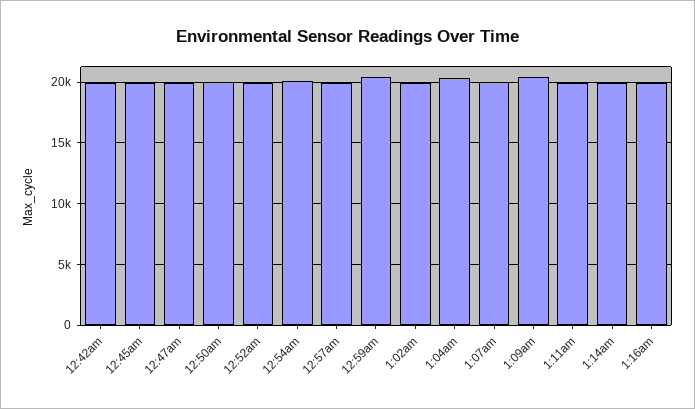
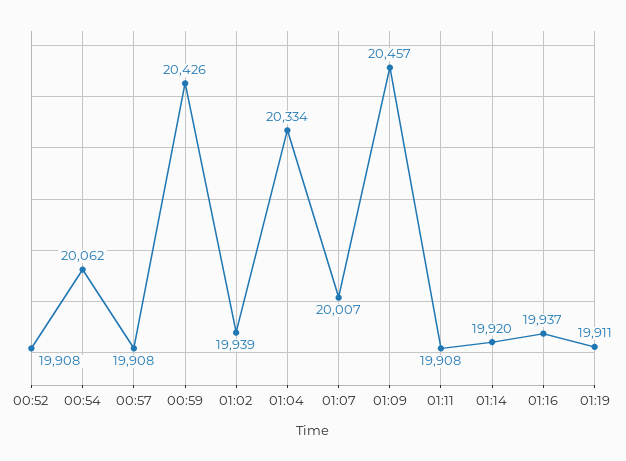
12:42am: 20000 -> none
12:45am: 20000 -> none
12:47am: 20000 -> none
12:50am: 20000 -> none
01:19: none -> 19911

